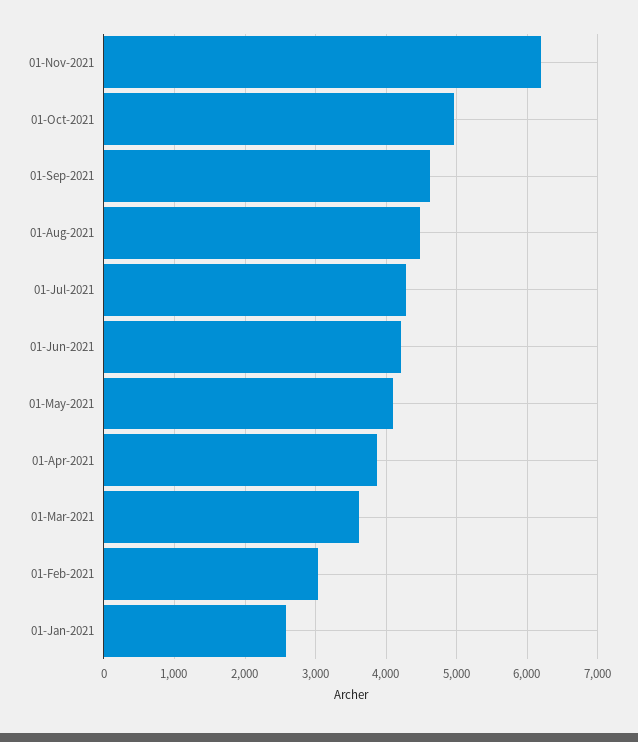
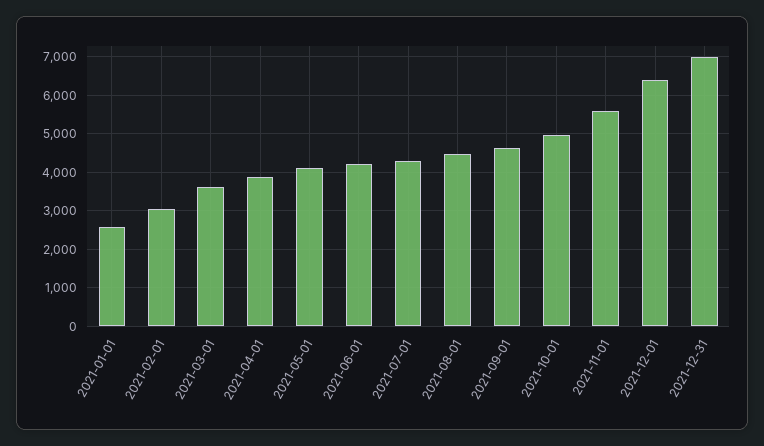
01-Nov-2021: 6200 -> 5600
2021-12-01: none -> 6400
2021-12-31: none -> 7000

